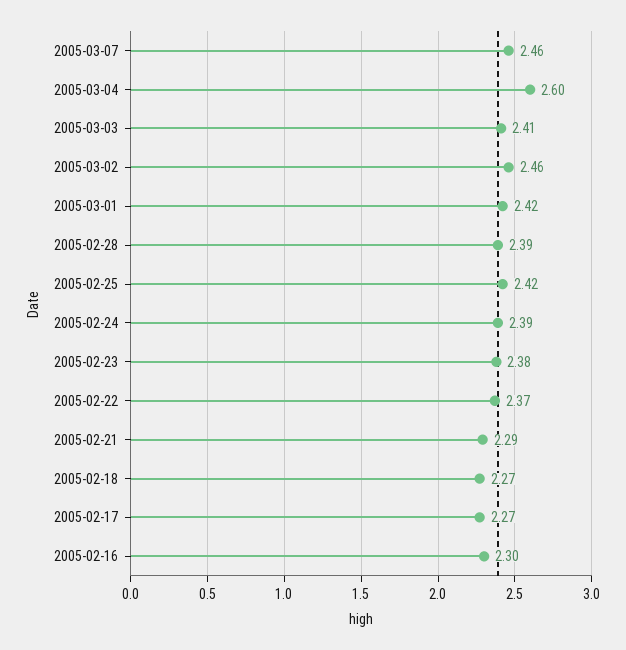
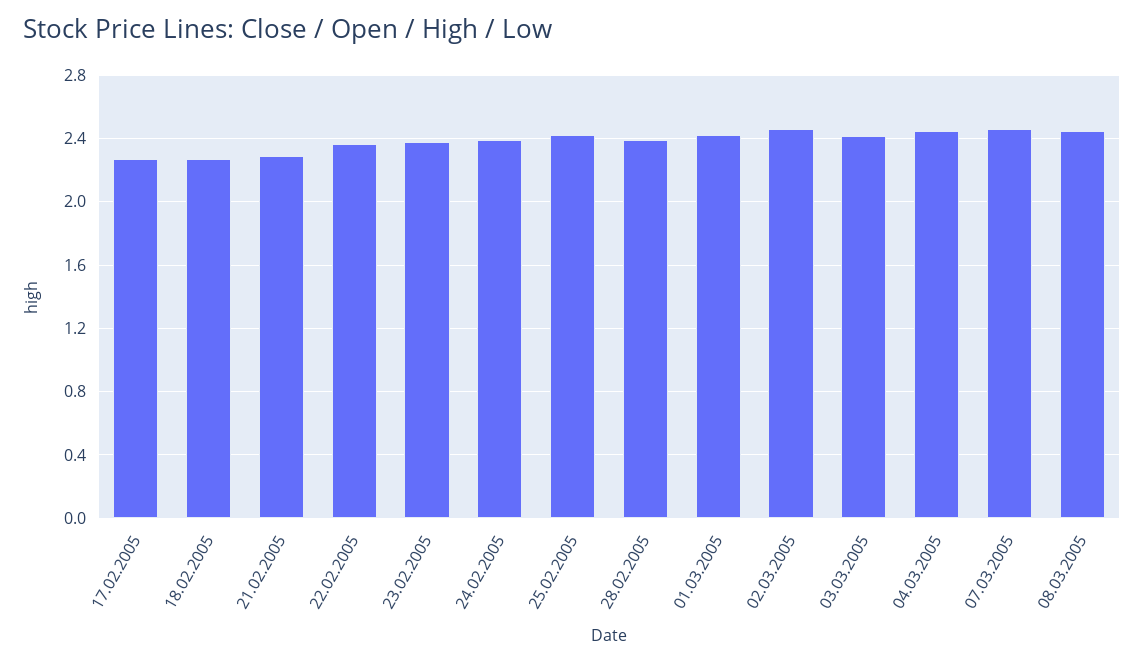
2005-03-04: 2.6 -> 2.45
2005-02-16: 2.3 -> none
08.03.2005: none -> 2.45

